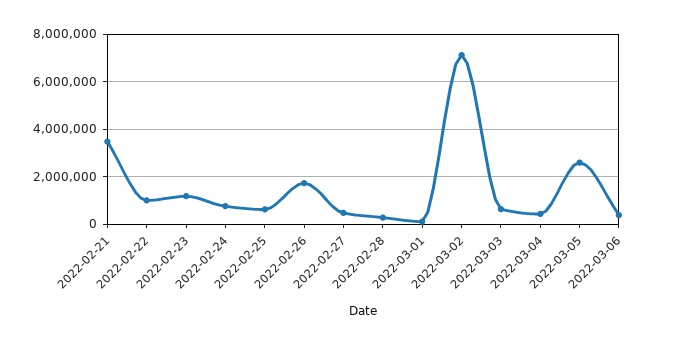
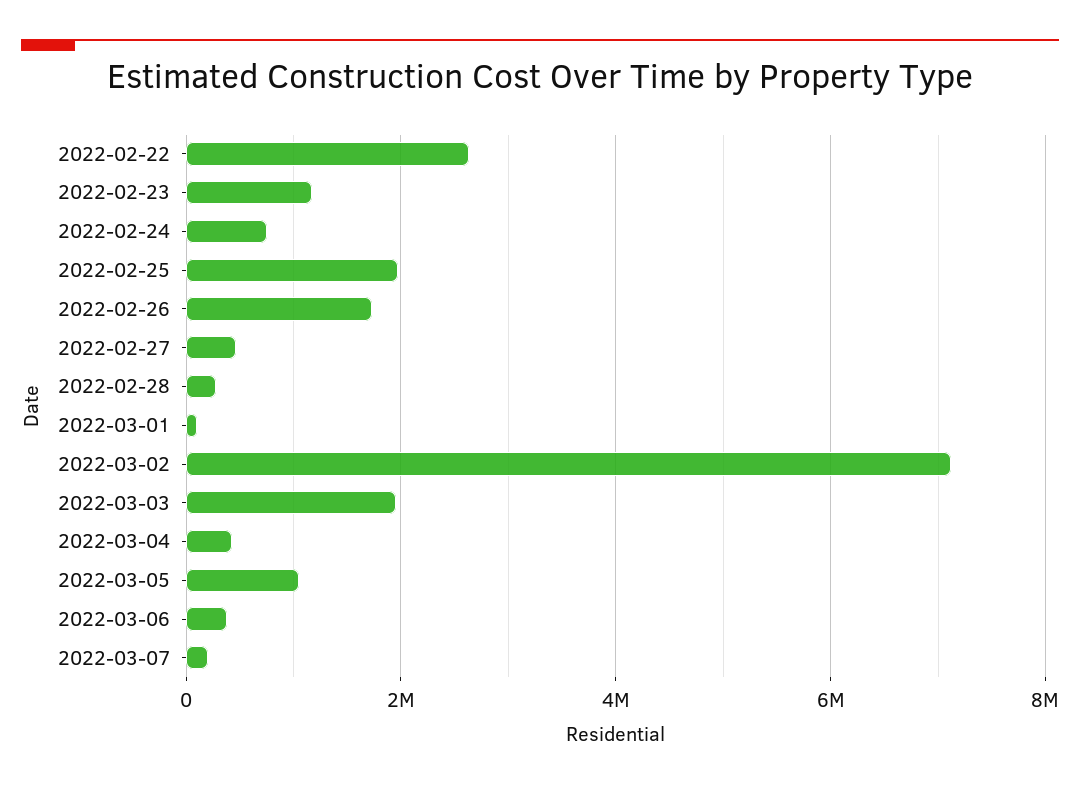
2022-02-21: 3500000 -> none
2022-02-22: 1000000 -> 2600000
2022-02-25: 500000 -> 2000000
2022-03-03: 500000 -> 2000000
2022-03-05: 2500000 -> 1000000
2022-03-07: none -> 200000

